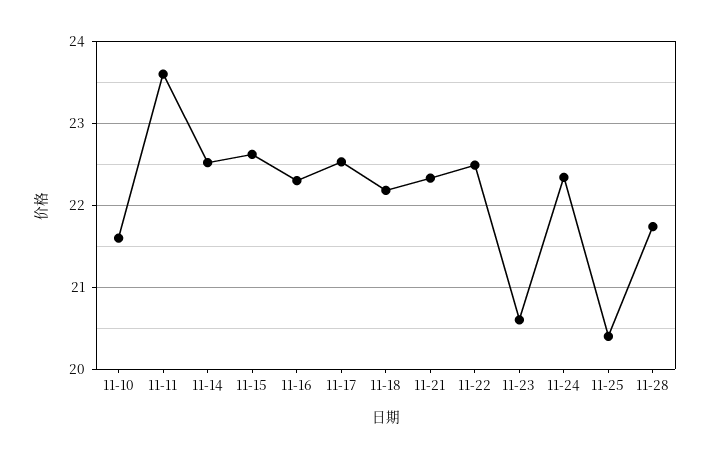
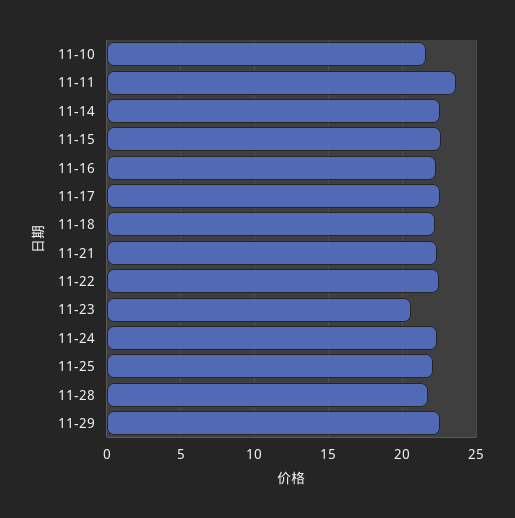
11-25: 20.4 -> 22
11-29: none -> 22.5

